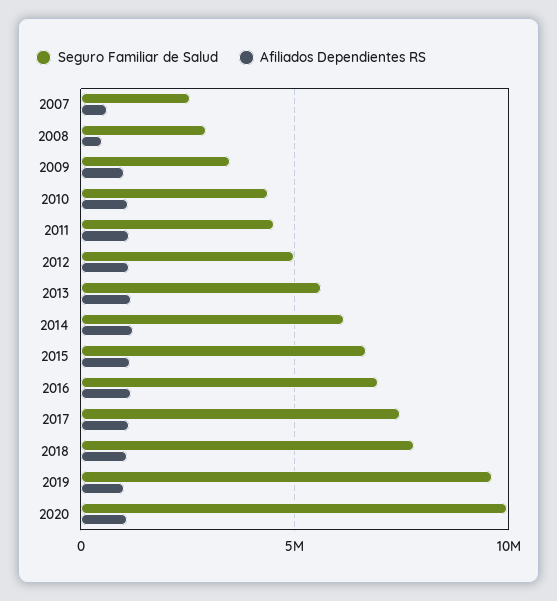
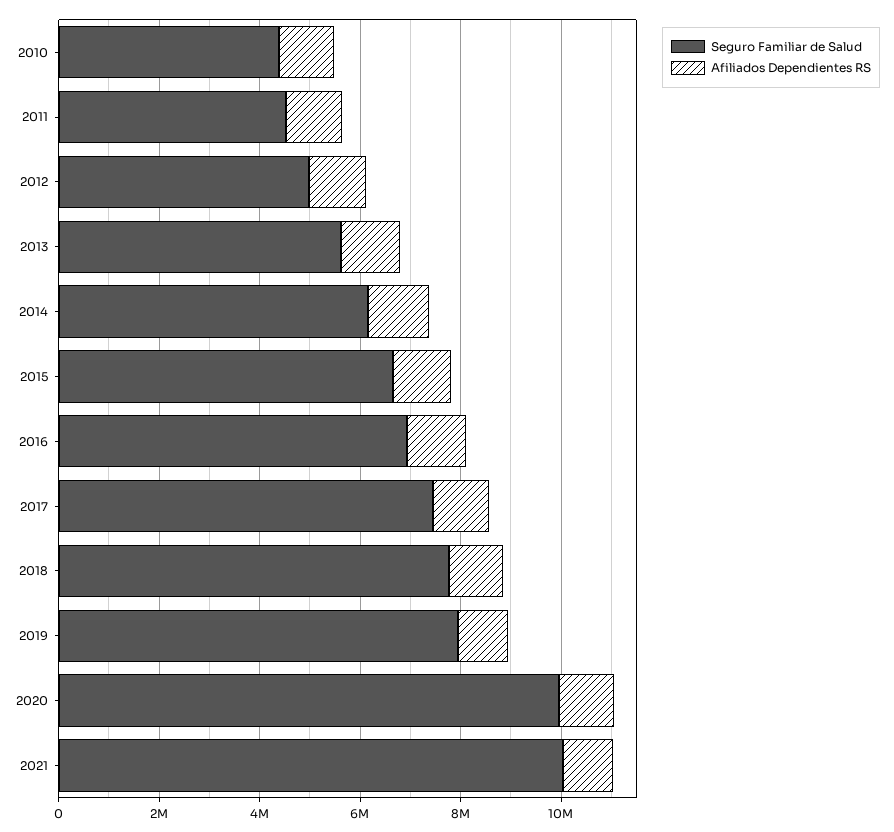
Seguro Familiar de Salud, 2007: 2500000 -> none
Afiliados Dependientes RS, 2007: 500000 -> none
Seguro Familiar de Salud, 2008: 3000000 -> none
Afiliados Dependientes RS, 2008: 500000 -> none
Seguro Familiar de Salud, 2009: 3500000 -> none
Afiliados Dependientes RS, 2009: 1000000 -> none
Seguro Familiar de Salud, 2019: 9500000 -> 8000000
Seguro Familiar de Salud, 2021: none -> 10000000
Afiliados Dependientes RS, 2021: none -> 1000000

